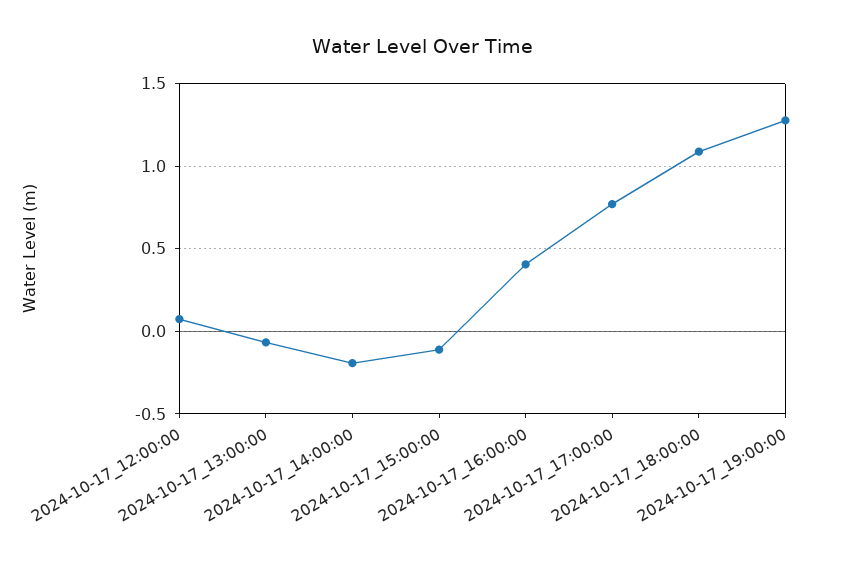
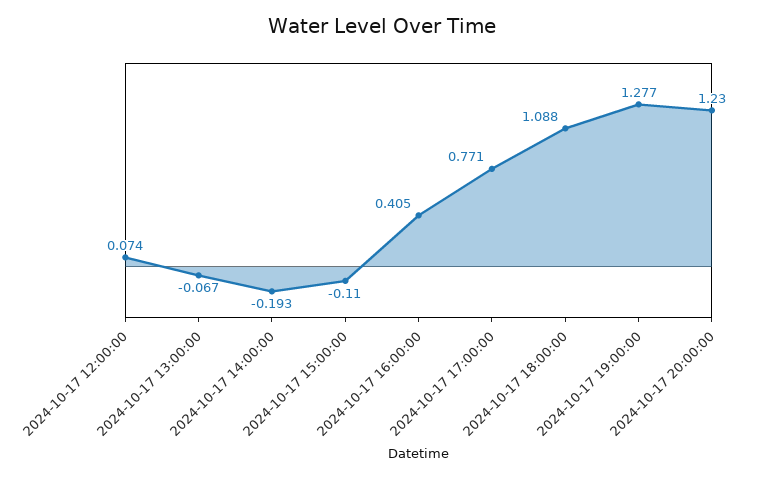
2024-10-17 20:00:00: none -> 1.23

